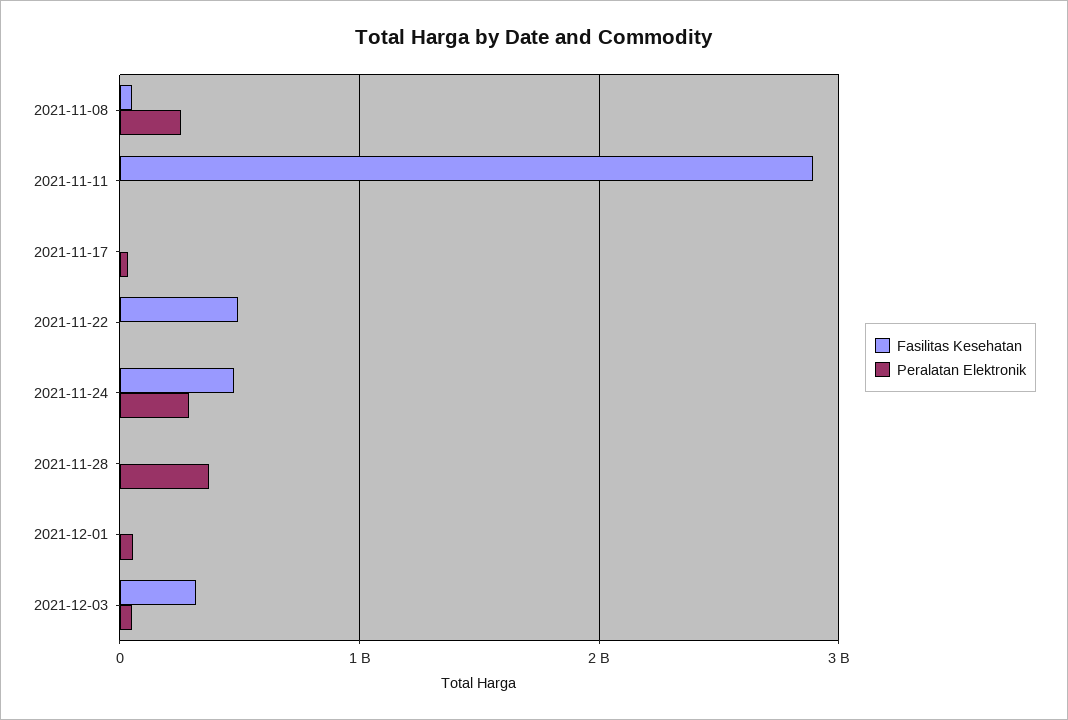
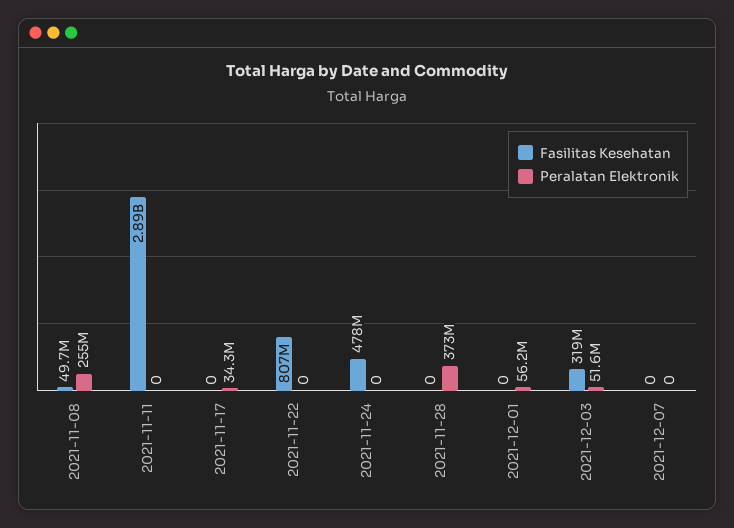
Fasilitas Kesehatan, 2021-11-22: 500000000 -> 807000000
Peralatan Elektronik, 2021-11-24: 300000000 -> 0
Fasilitas Kesehatan, 2021-12-07: none -> 0
Peralatan Elektronik, 2021-12-07: none -> 0

